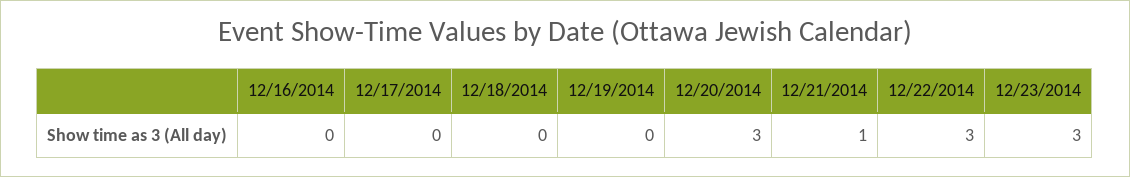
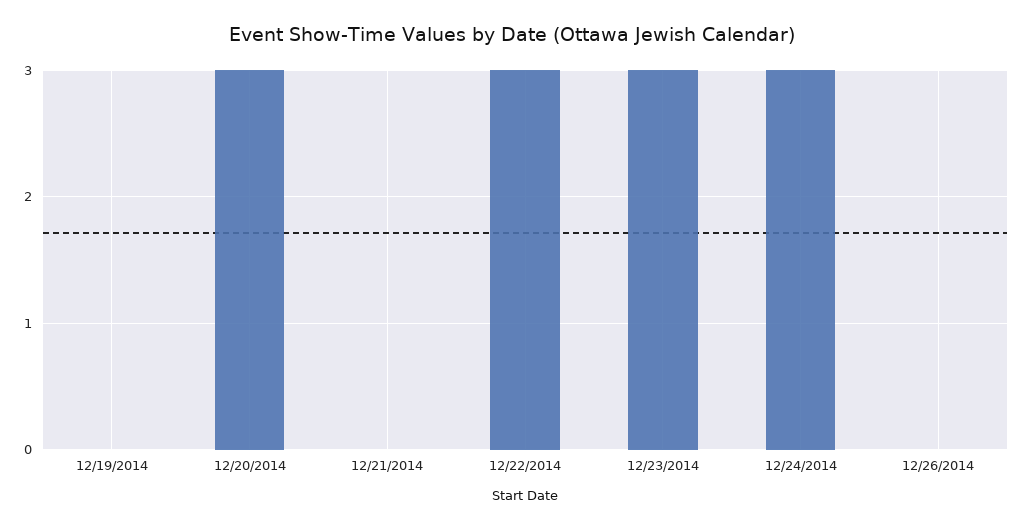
12/16/2014: 0 -> none
12/17/2014: 0 -> none
12/18/2014: 0 -> none
12/21/2014: 1 -> 0
12/24/2014: none -> 3
12/26/2014: none -> 0

